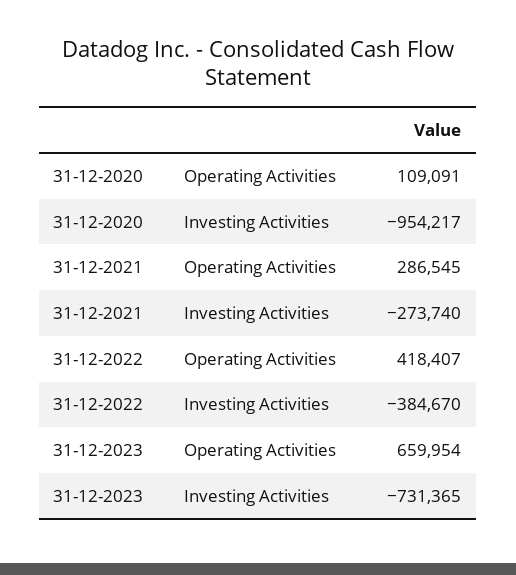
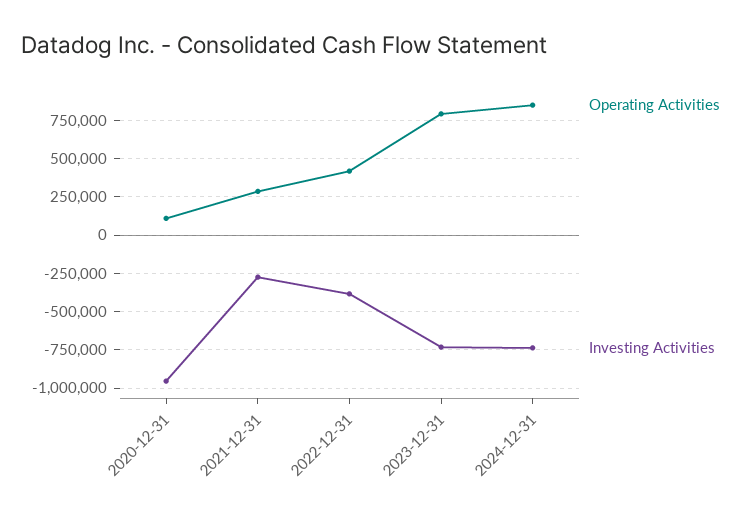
Operating Activities, 31-12-2023: 659954 -> 800000
Operating Activities, 2024-12-31: none -> 850000
Investing Activities, 2024-12-31: none -> -750000

